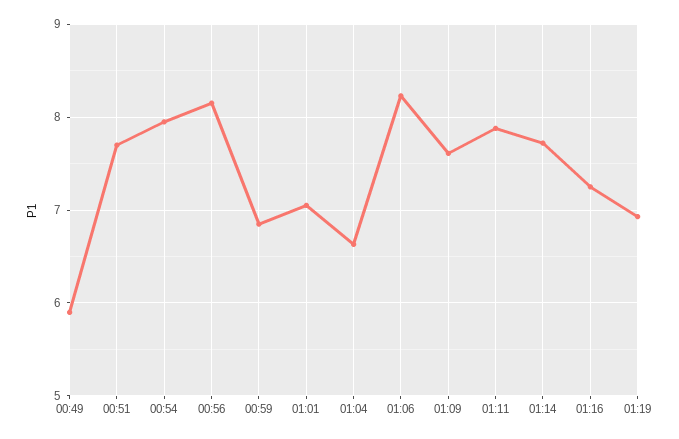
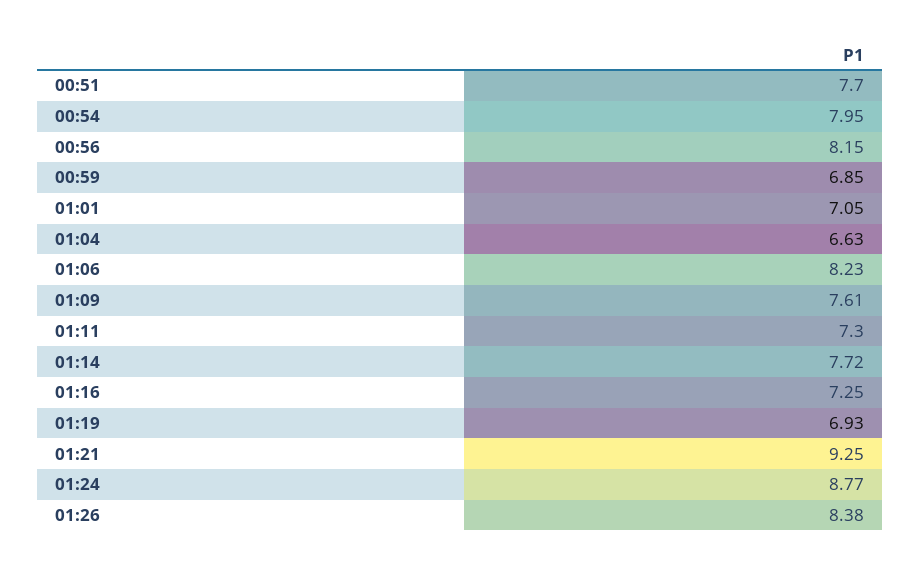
00:49: 5.9 -> none
01:11: 7.9 -> 7.3
01:21: none -> 9.25
01:24: none -> 8.77
01:26: none -> 8.38

